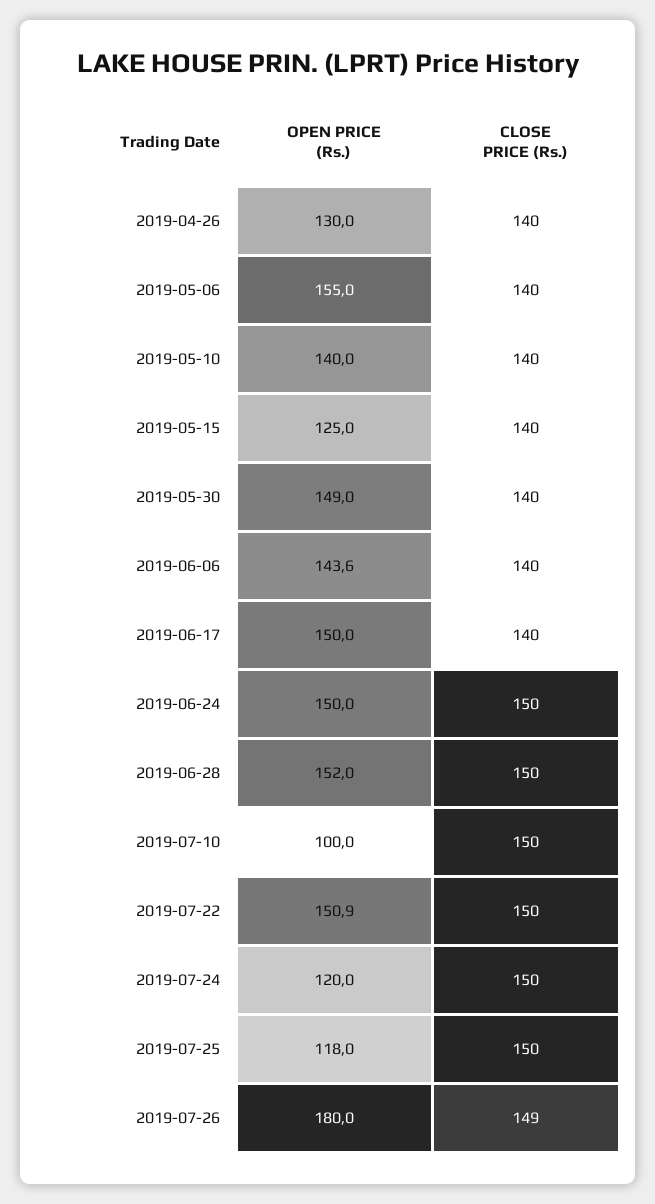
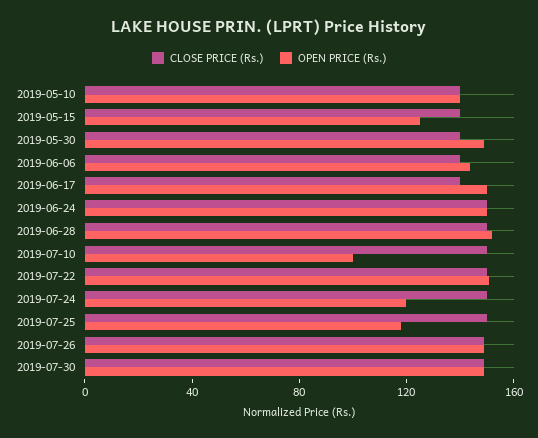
OPEN PRICE (Rs.), 2019-04-26: 130 -> none
CLOSE PRICE (Rs.), 2019-04-26: 140 -> none
OPEN PRICE (Rs.), 2019-05-06: 155 -> none
CLOSE PRICE (Rs.), 2019-05-06: 140 -> none
OPEN PRICE (Rs.), 2019-07-26: 180 -> 150
CLOSE PRICE (Rs.), 2019-07-30: none -> 150
OPEN PRICE (Rs.), 2019-07-30: none -> 150

